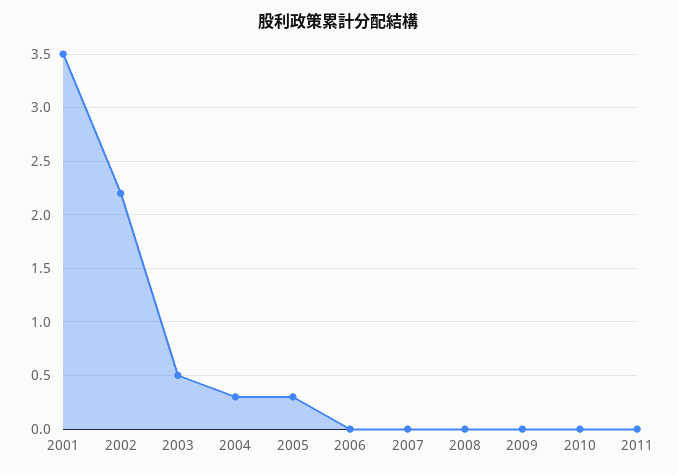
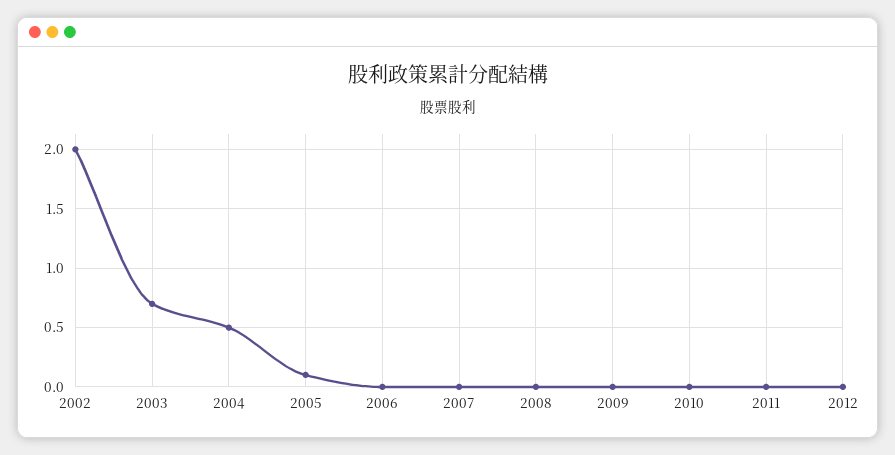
2001: 3.5 -> none
2002: 2.2 -> 2
2003: 0.5 -> 0.7
2004: 0.3 -> 0.5
2005: 0.3 -> 0.1
2012: none -> 0

